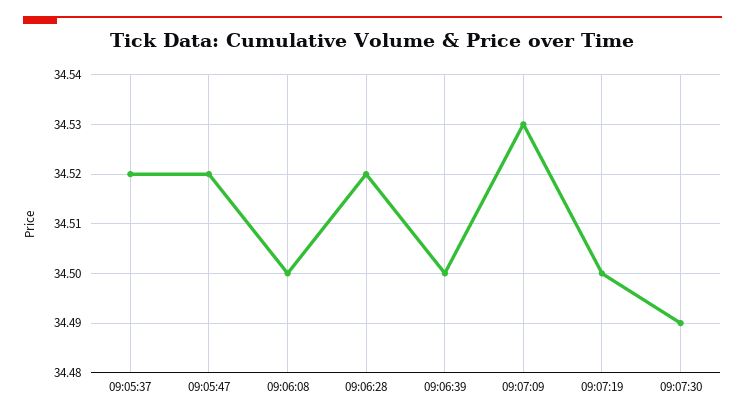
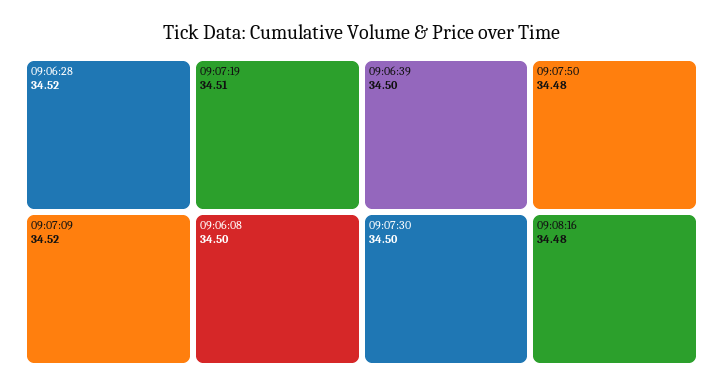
09:05:37: 34.52 -> none
09:05:47: 34.52 -> none
09:07:09: 34.53 -> 34.52
09:07:19: 34.5 -> 34.51
09:07:30: 34.49 -> 34.5
09:07:50: none -> 34.48
09:08:16: none -> 34.48

